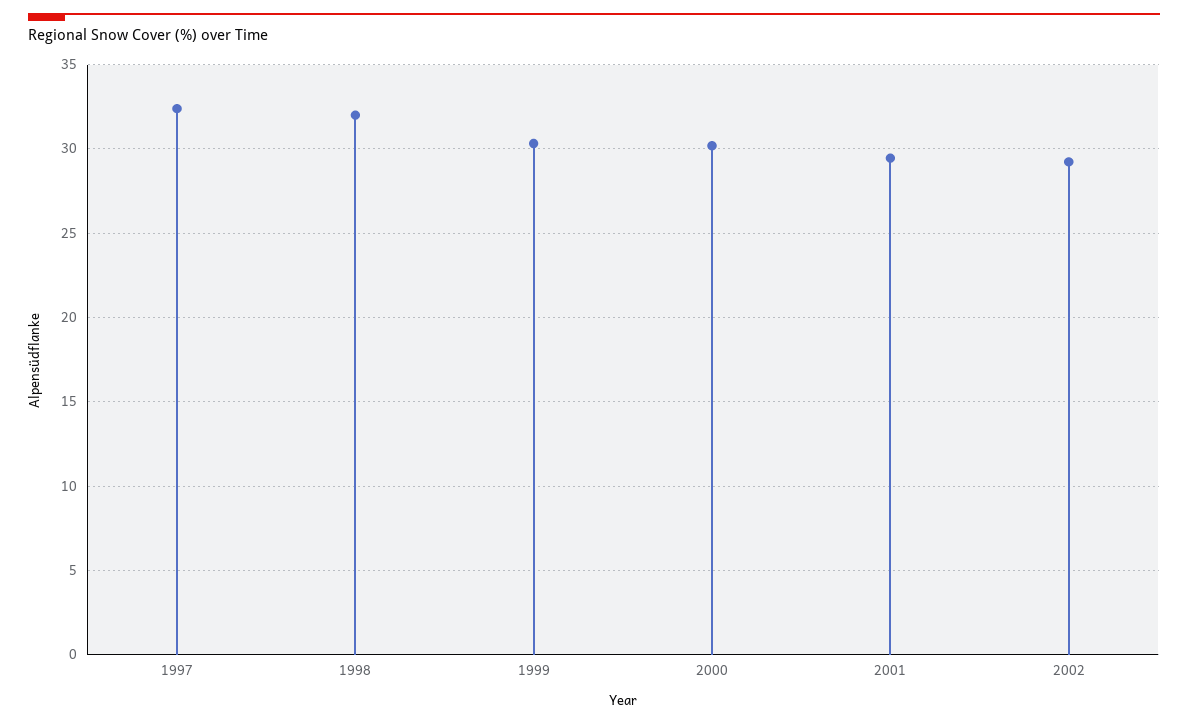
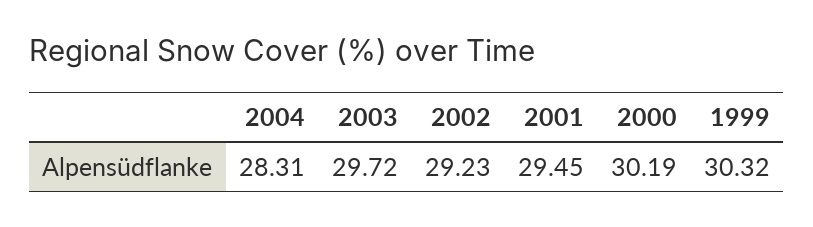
1997: 32.5 -> none
1998: 32 -> none
2004: none -> 28.31
2003: none -> 29.72

